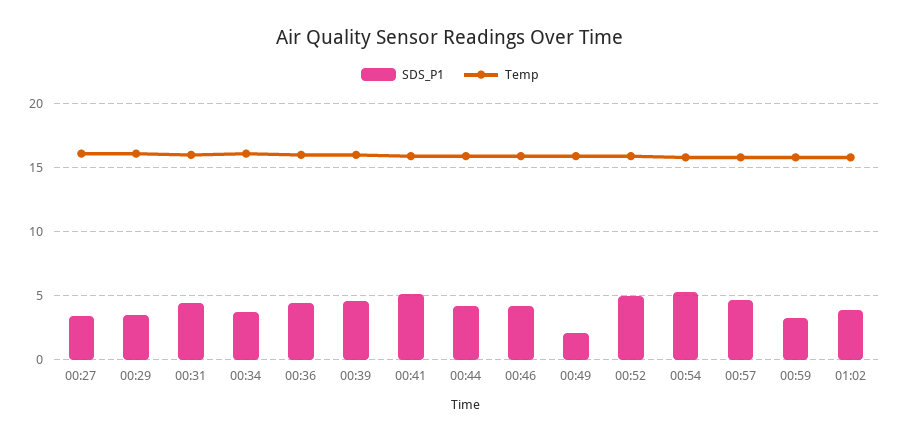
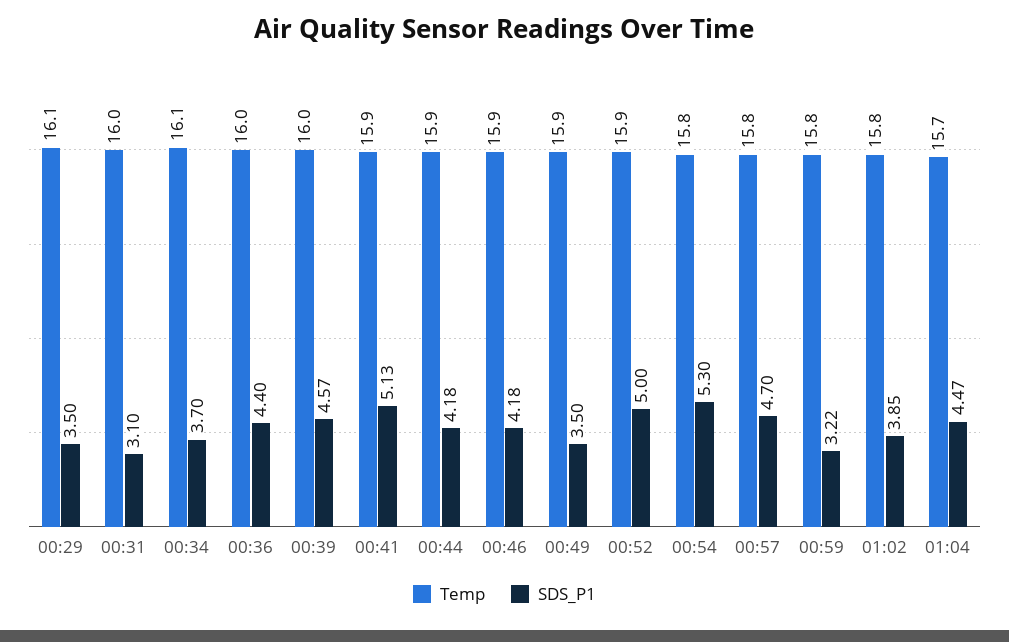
SDS_P1, 00:27: 3.5 -> none
Temp, 00:27: 16 -> none
SDS_P1, 00:31: 4.5 -> 3.1
SDS_P1, 00:49: 2 -> 3.5
Temp, 01:04: none -> 15.7
SDS_P1, 01:04: none -> 4.47

